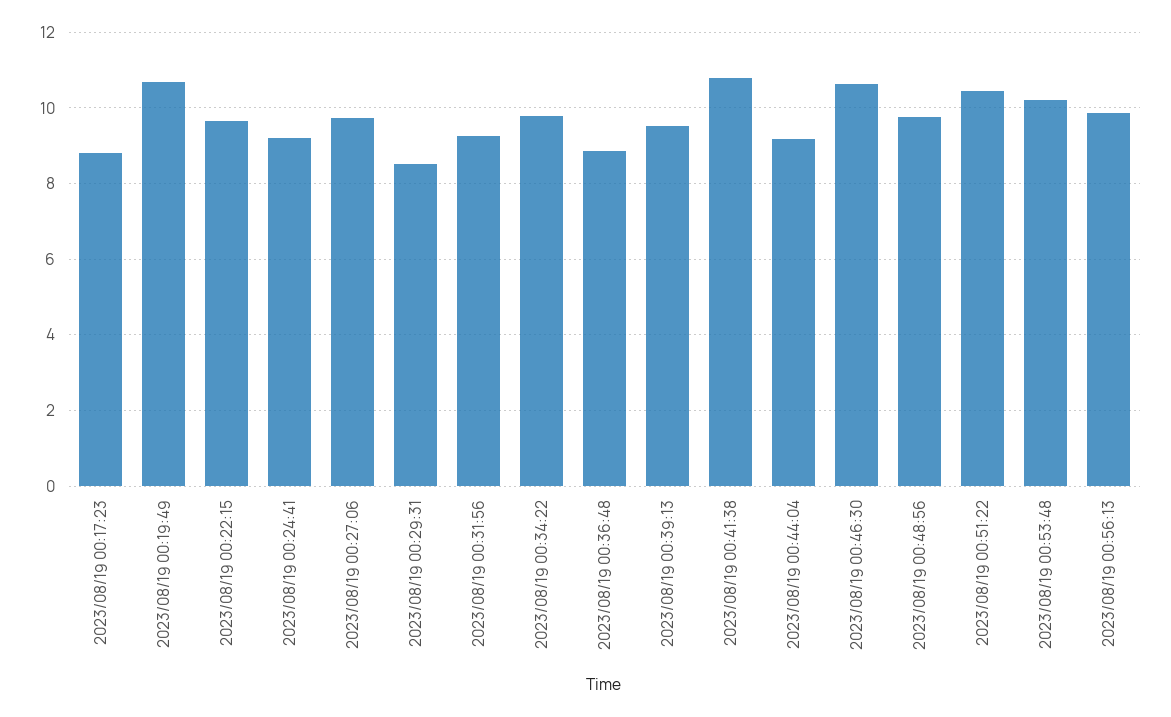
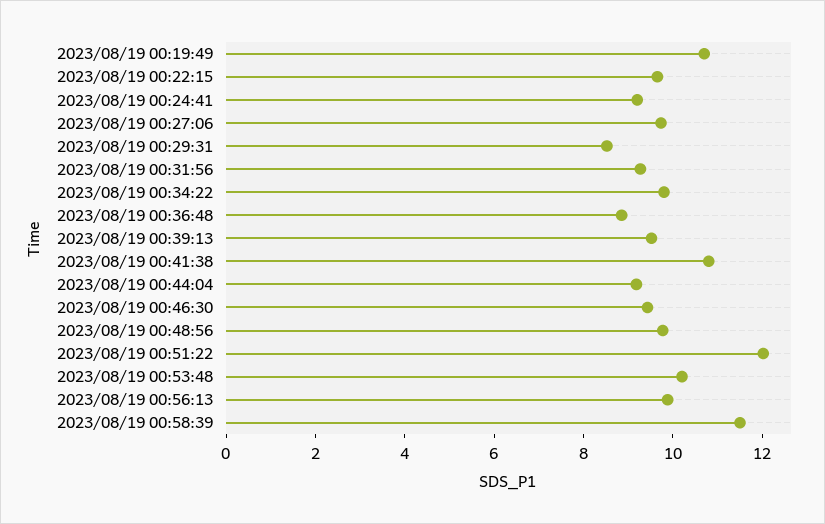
2023/08/19 00:17:23: 8.8 -> none
2023/08/19 00:46:30: 10.6 -> 9.5
2023/08/19 00:51:22: 10.4 -> 12
2023/08/19 00:58:39: none -> 11.5

